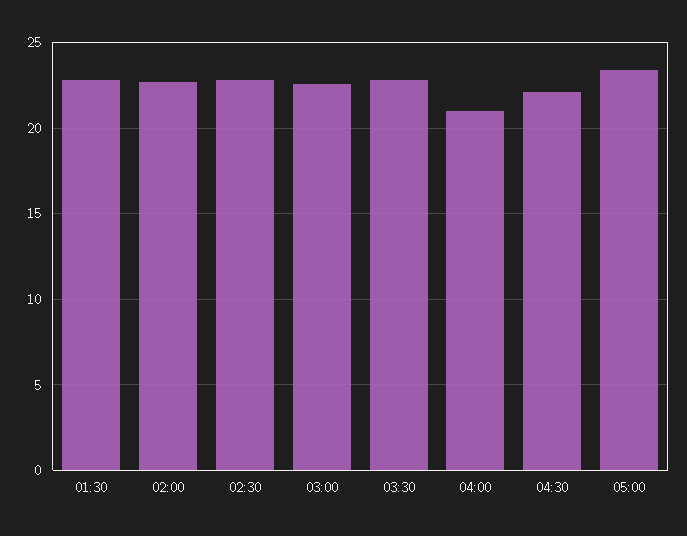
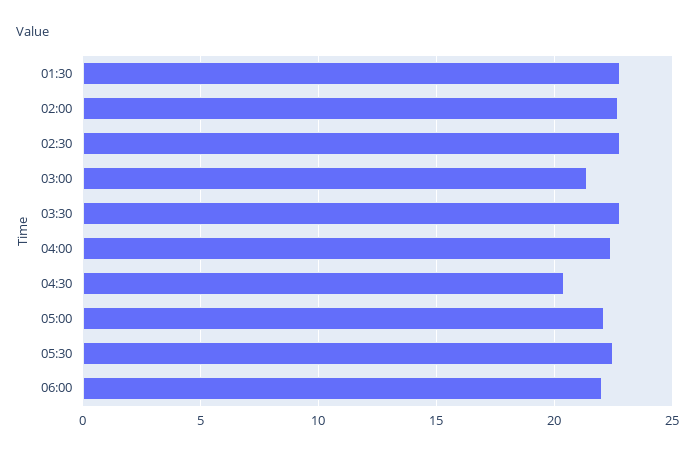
03:00: 22.5 -> 21.5
04:00: 21 -> 22.5
04:30: 22 -> 20.5
05:00: 23.5 -> 22
05:30: none -> 22.5
06:00: none -> 22

